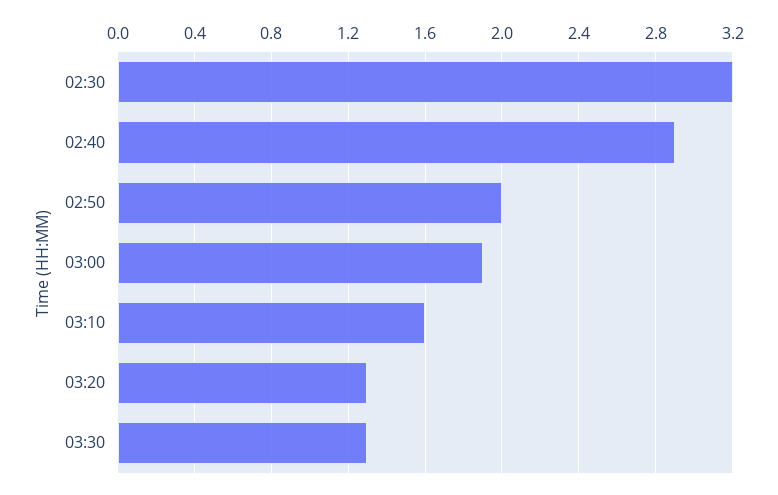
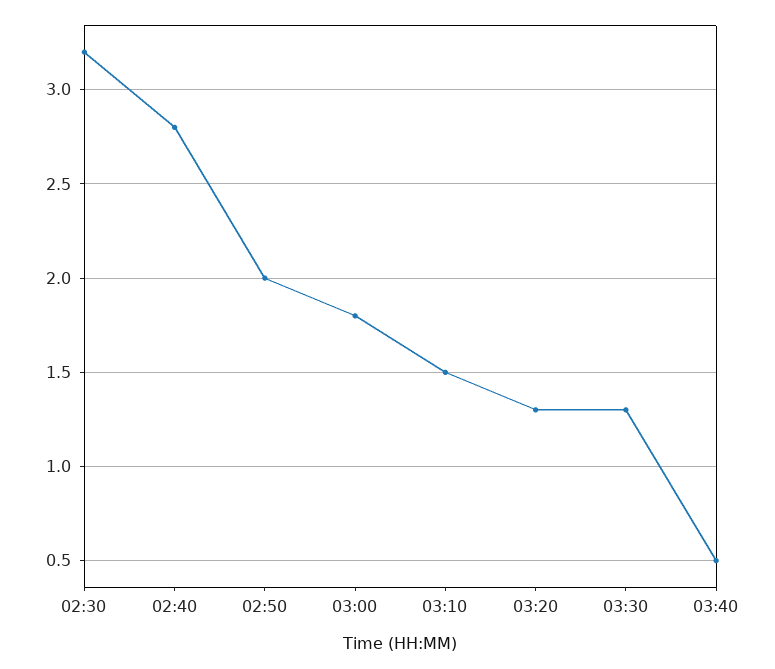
02:40: 2.9 -> 2.8
03:00: 1.9 -> 1.8
03:10: 1.6 -> 1.5
03:40: none -> 0.5

